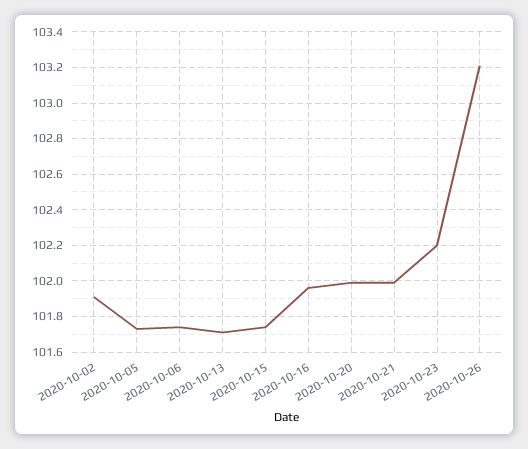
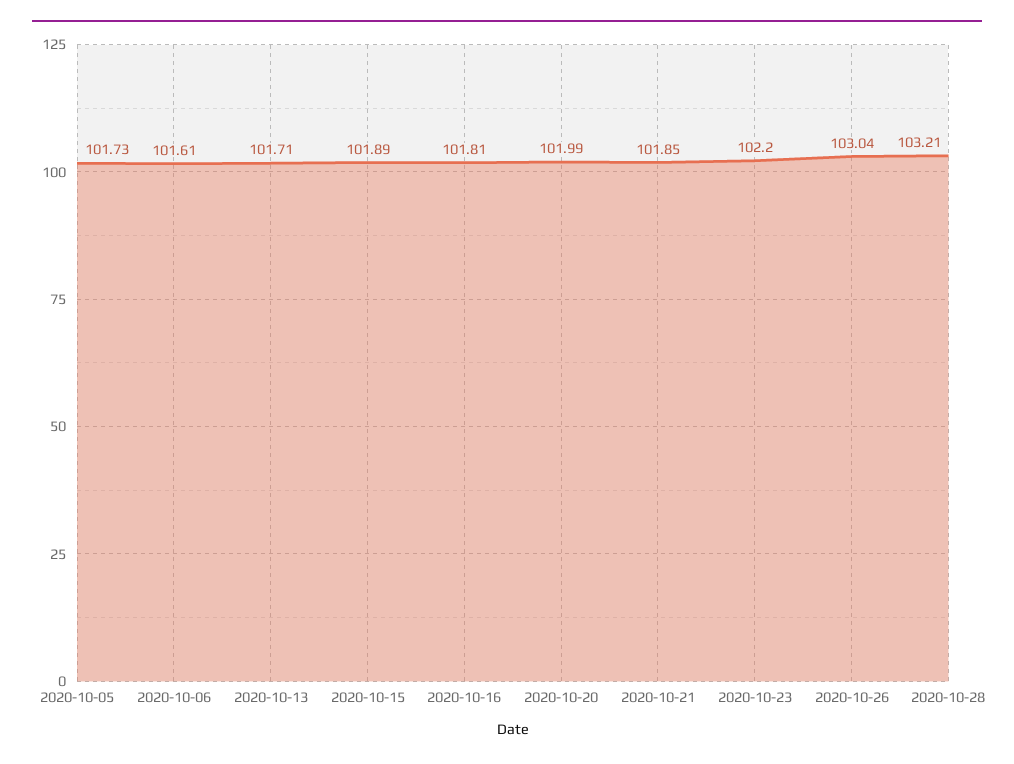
2020-10-02: 101.9 -> none
2020-10-06: 101.75 -> 101.61
2020-10-15: 101.75 -> 101.89
2020-10-16: 101.95 -> 101.81
2020-10-21: 102 -> 101.85
2020-10-26: 103.2 -> 103.04
2020-10-28: none -> 103.21

